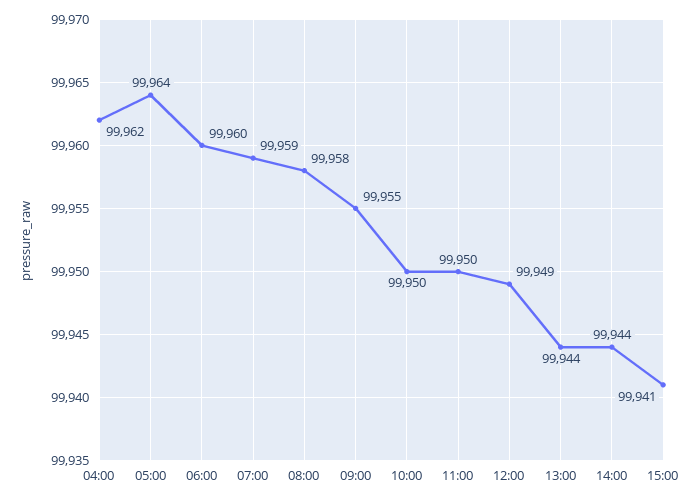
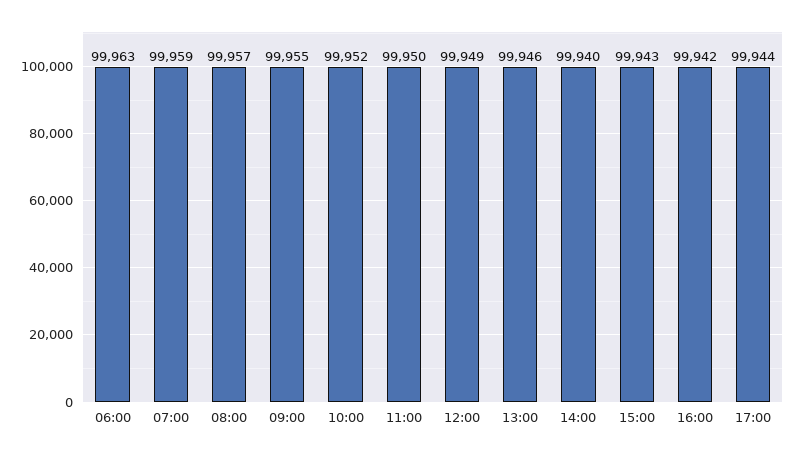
04:00: 99962 -> none
05:00: 99964 -> none
06:00: 99960 -> 99963
08:00: 99958 -> 99957
10:00: 99950 -> 99952
13:00: 99944 -> 99946
14:00: 99944 -> 99940
15:00: 99941 -> 99943
16:00: none -> 99942
17:00: none -> 99944

